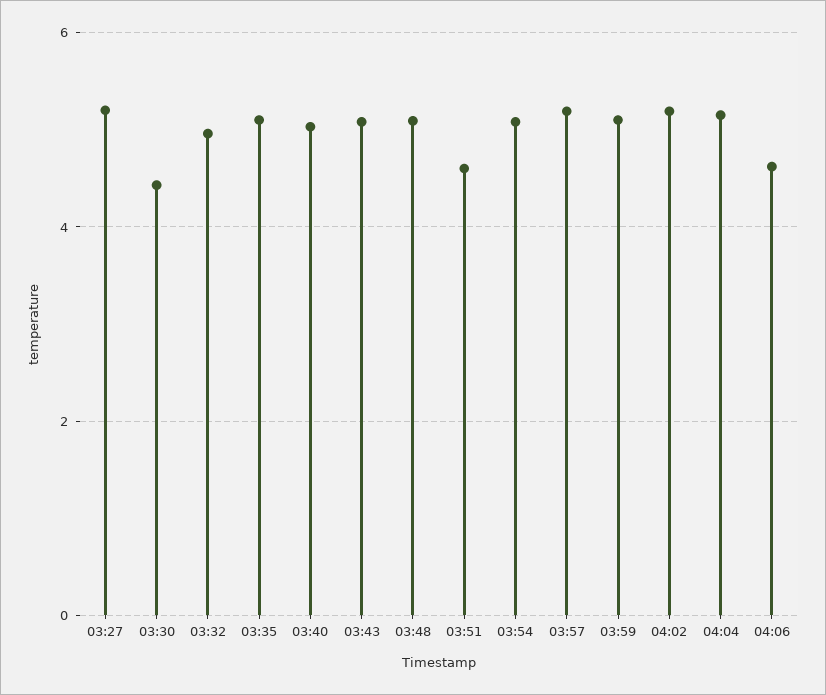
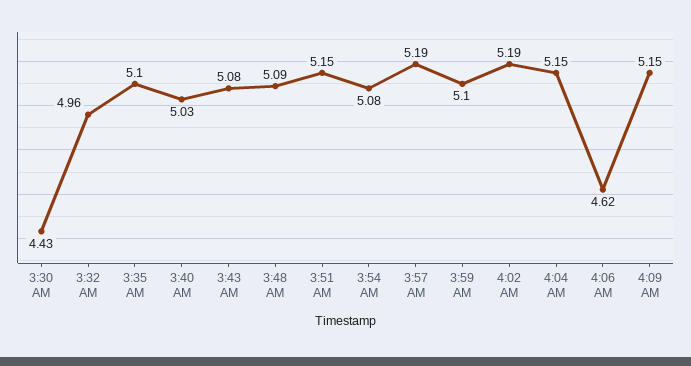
03:27: 5.2 -> none
03:51: 4.6 -> 5.15
4:09 AM: none -> 5.15

